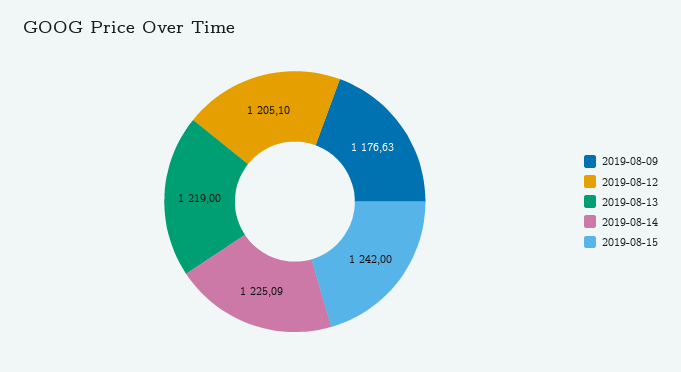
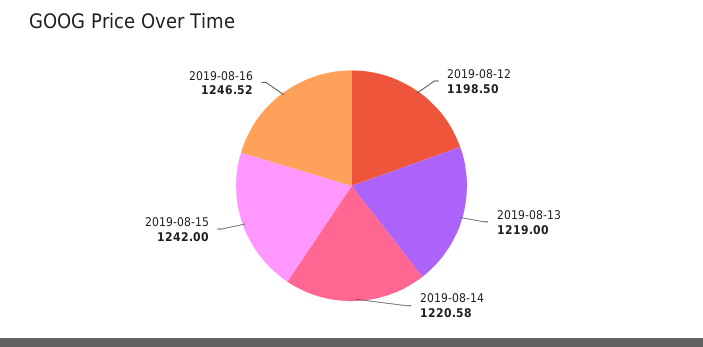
2019-08-09: 1176.63 -> none
2019-08-12: 1205.1 -> 1198.5
2019-08-14: 1225.09 -> 1220.58
2019-08-16: none -> 1246.52

